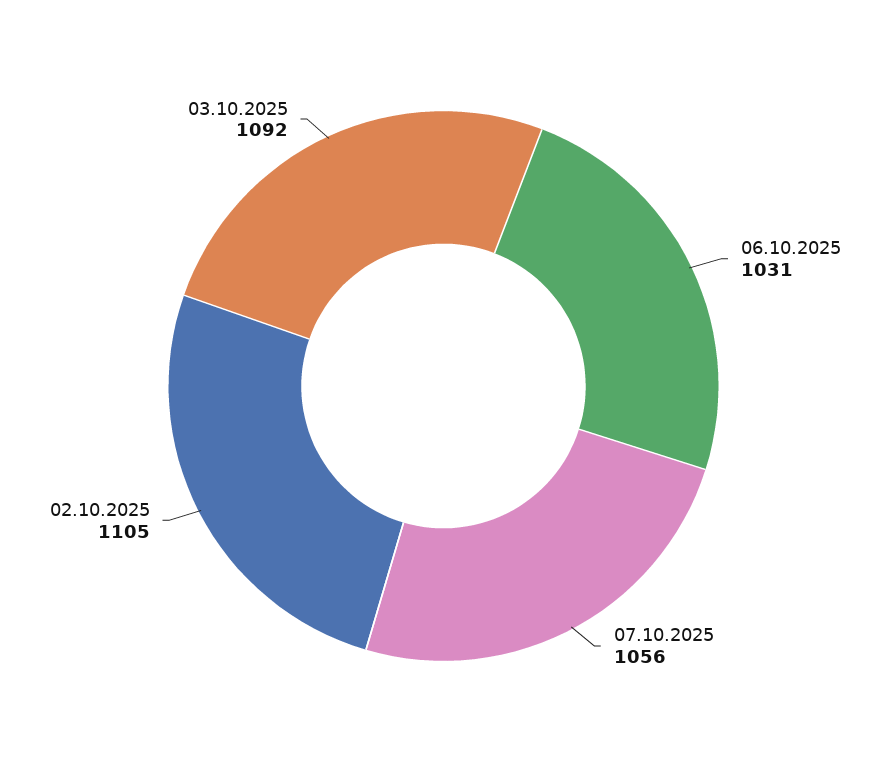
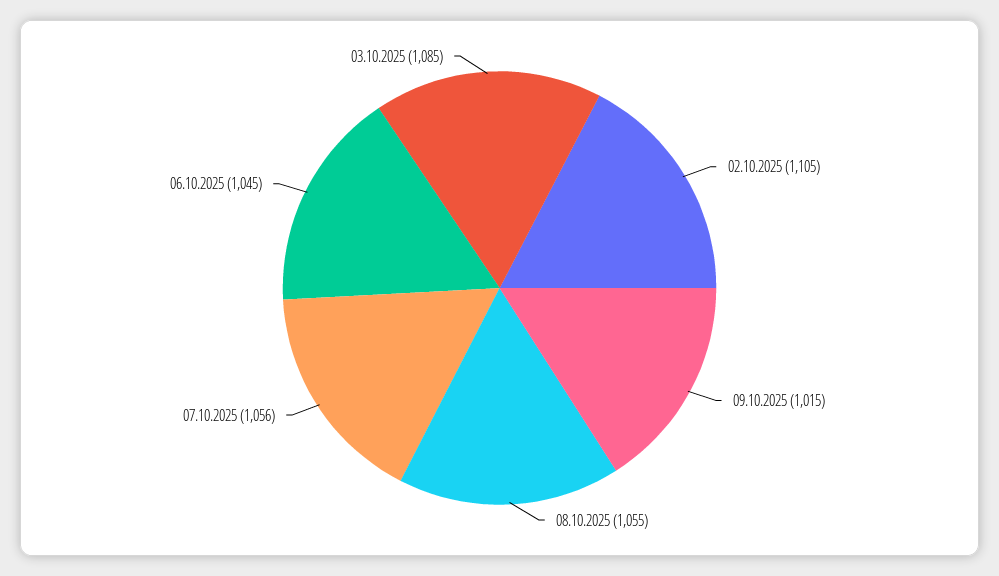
06.10.2025: 1031 -> 1045
03.10.2025: 1092 -> 1085
09.10.2025: none -> 1015
08.10.2025: none -> 1055

